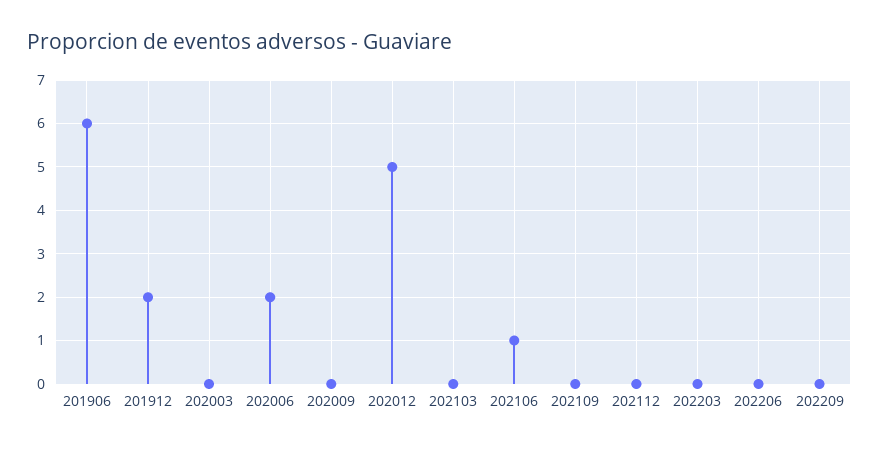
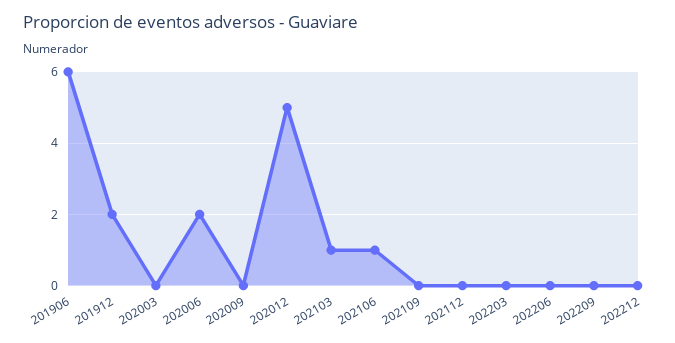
202103: 0 -> 1
202212: none -> 0

